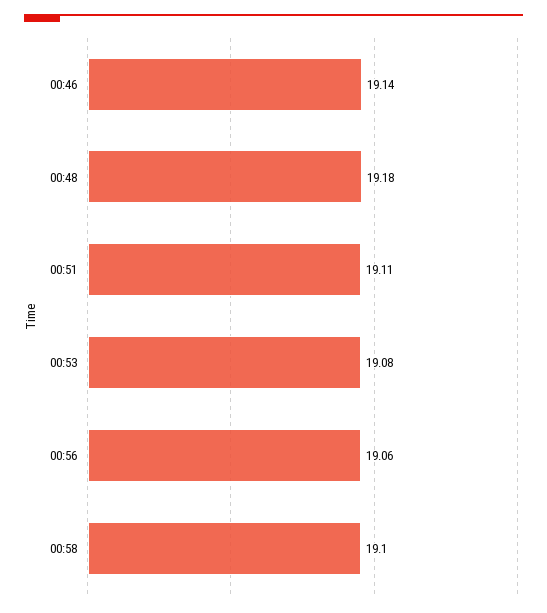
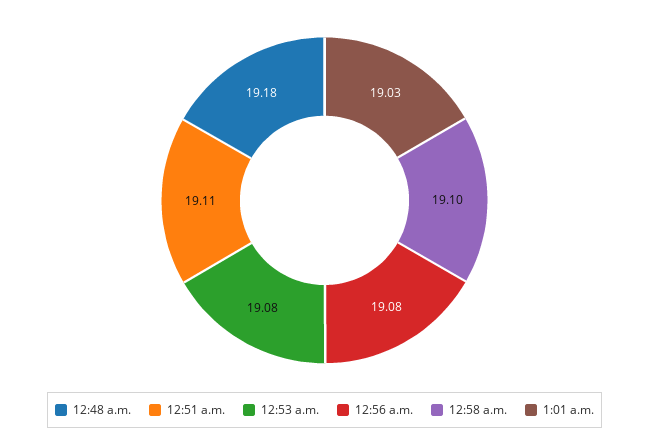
00:46: 19.14 -> none
00:56: 19.06 -> 19.08
1:01 a.m.: none -> 19.03

